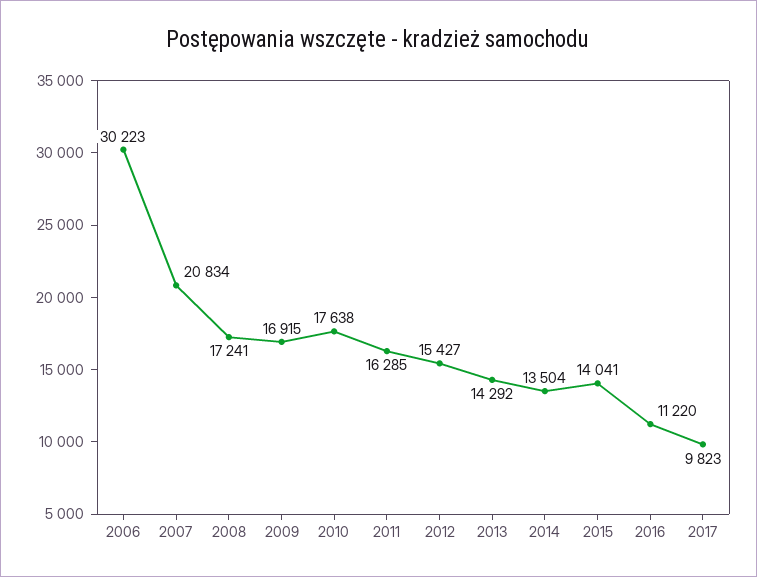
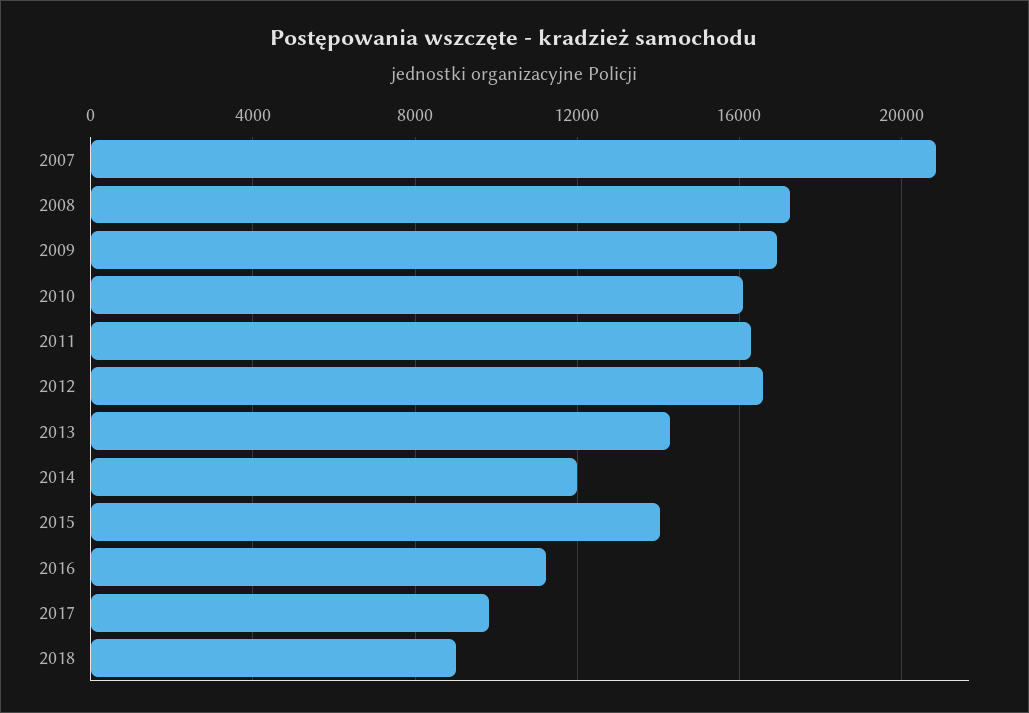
2006: 30223 -> none
2010: 17638 -> 16000
2012: 15427 -> 16500
2014: 13504 -> 12000
2018: none -> 9000

